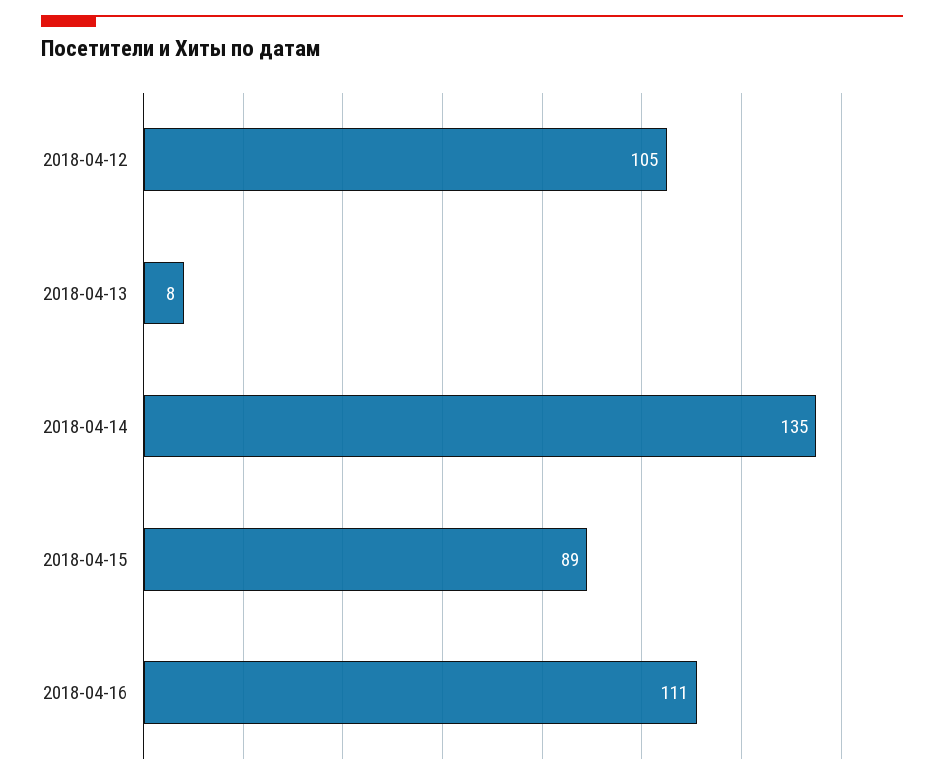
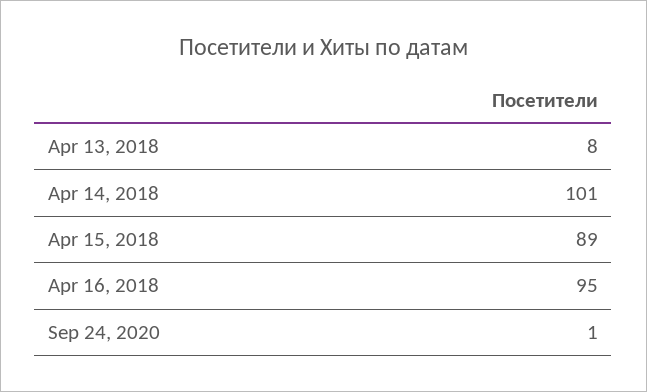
2018-04-12: 105 -> none
2018-04-14: 135 -> 101
2018-04-16: 111 -> 95
Sep 24, 2020: none -> 1

